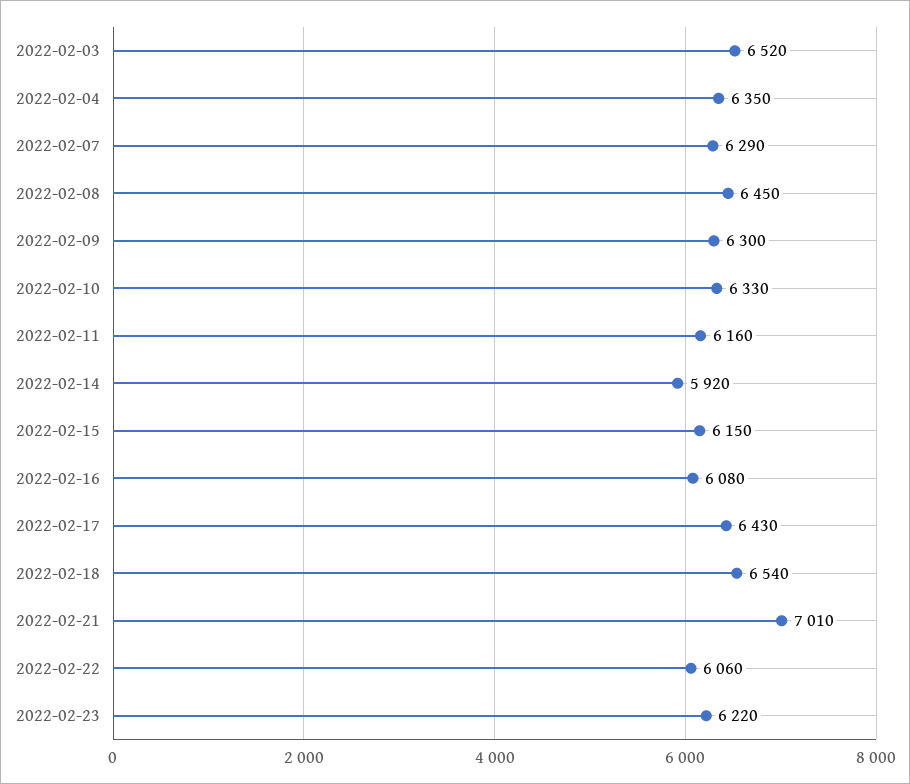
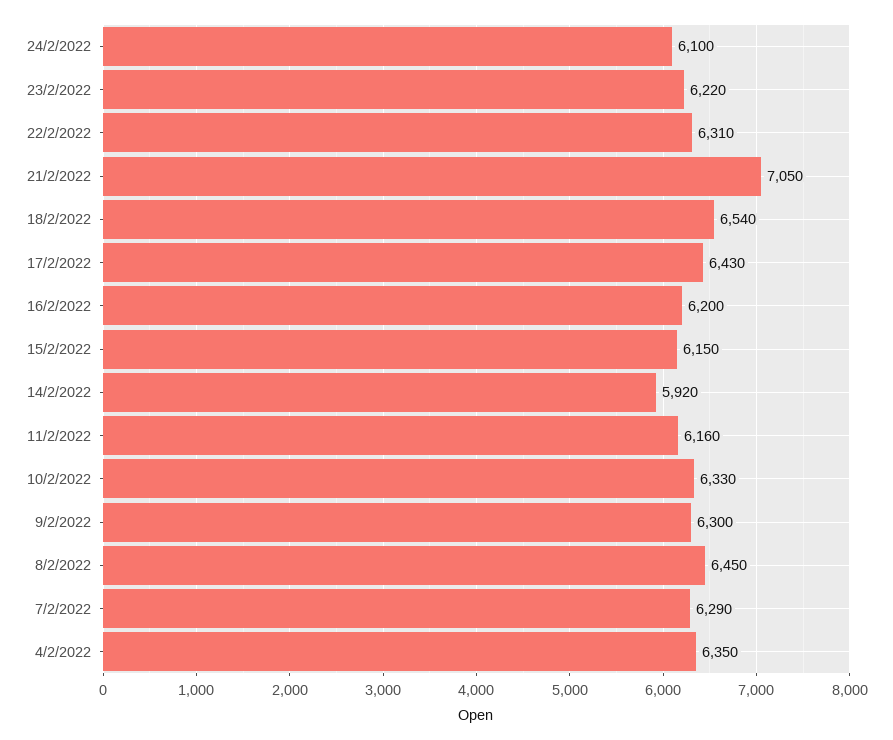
2022-02-03: 6520 -> none
2022-02-16: 6080 -> 6200
2022-02-21: 7010 -> 7050
2022-02-22: 6060 -> 6310
24/2/2022: none -> 6100

